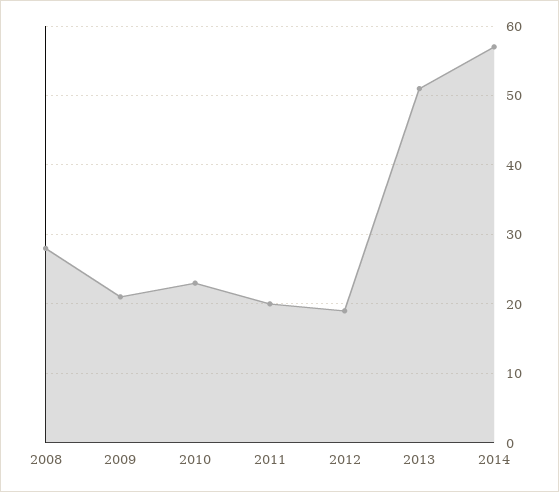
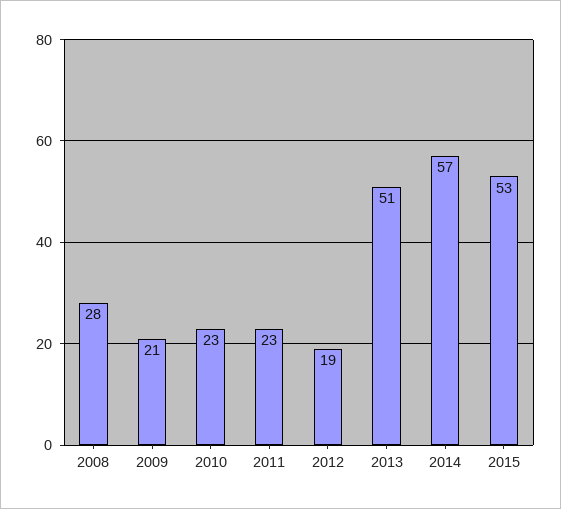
2011: 20 -> 23
2015: none -> 53

